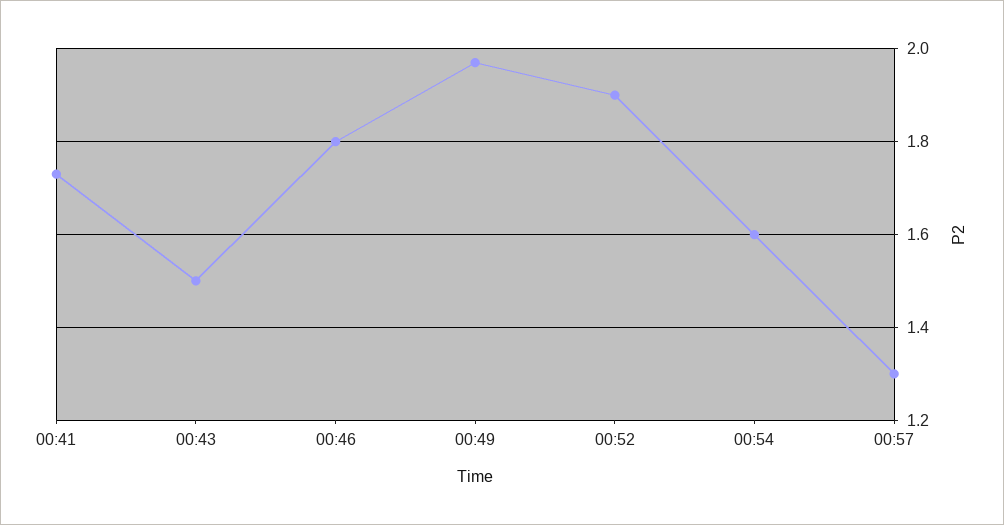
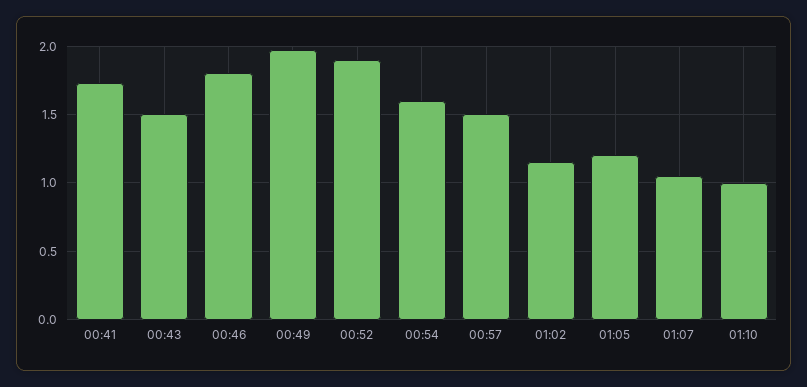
00:57: 1.3 -> 1.5
01:02: none -> 1.15
01:05: none -> 1.2
01:07: none -> 1.05
01:10: none -> 1

